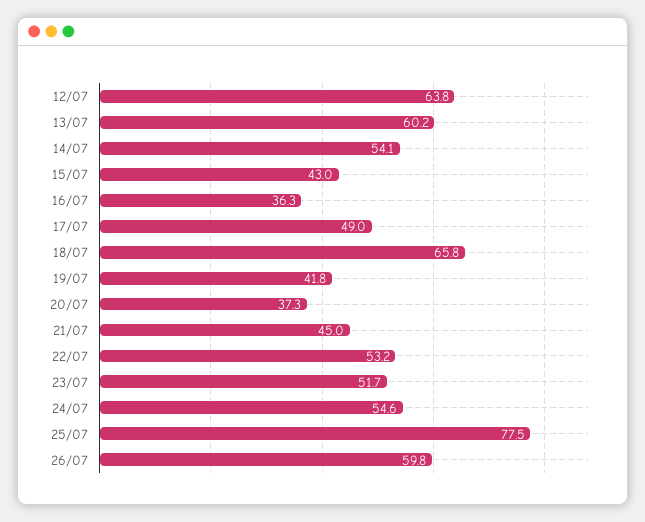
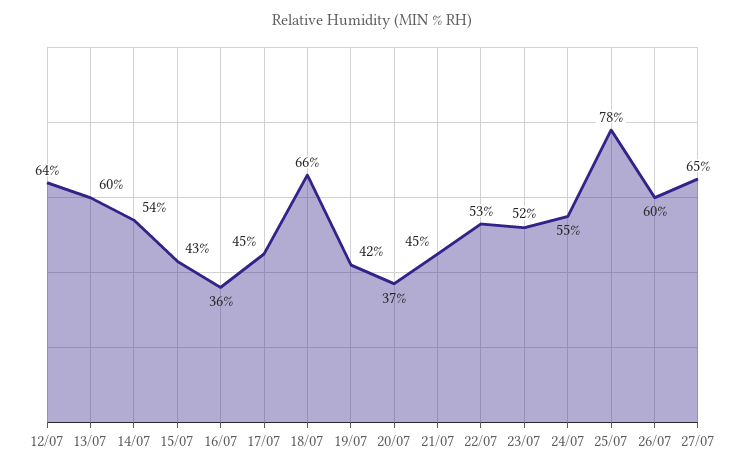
17/07: 49 -> 45
27/07: none -> 65

